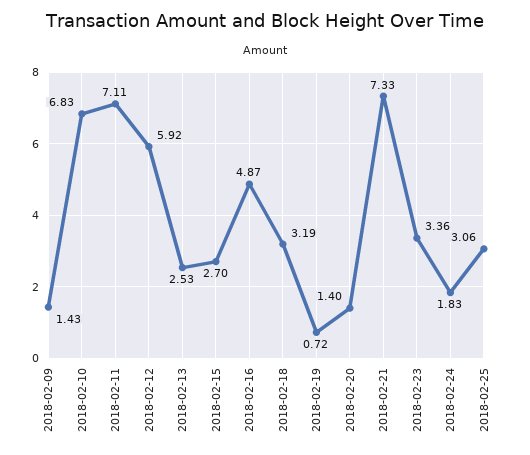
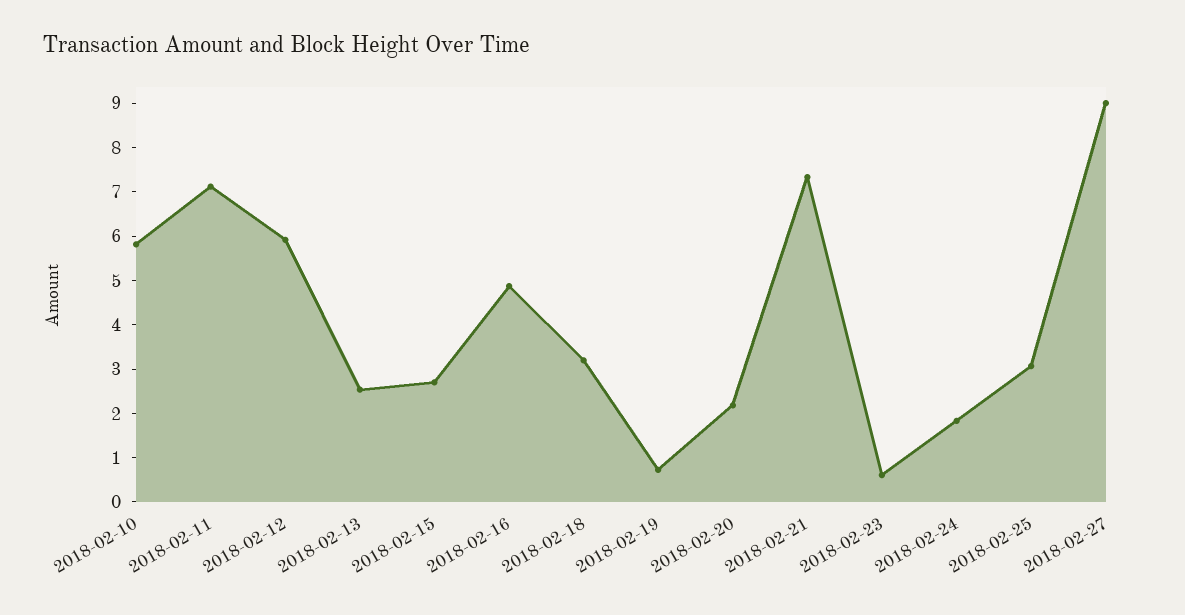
2018-02-09: 1.43 -> none
2018-02-10: 6.83 -> 5.8
2018-02-20: 1.4 -> 2.2
2018-02-23: 3.36 -> 0.6
2018-02-27: none -> 9

